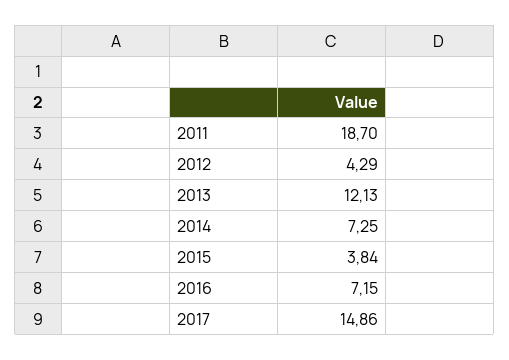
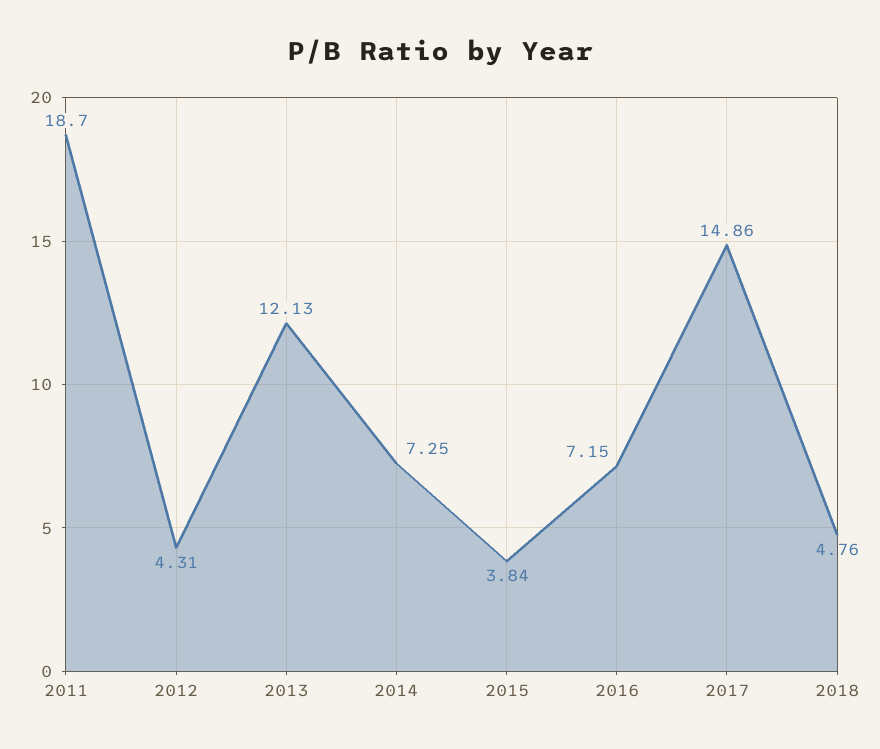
2012: 4.29 -> 4.31
2018: none -> 4.76

